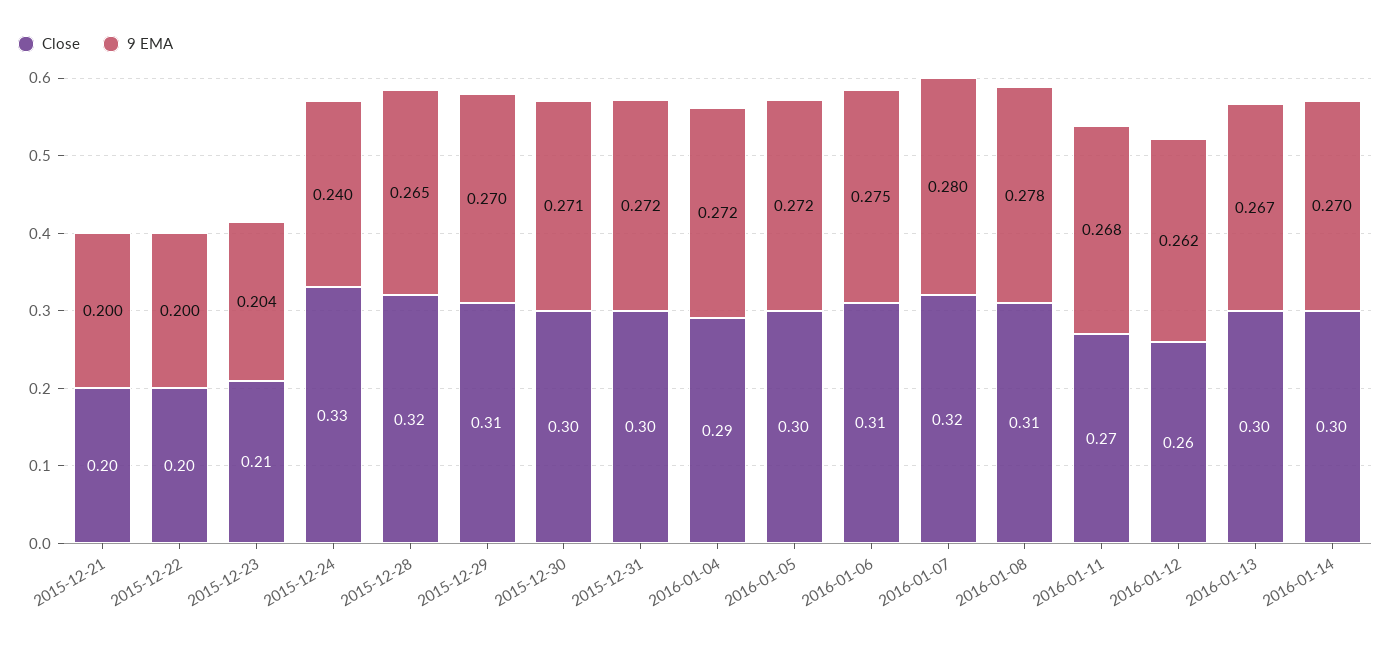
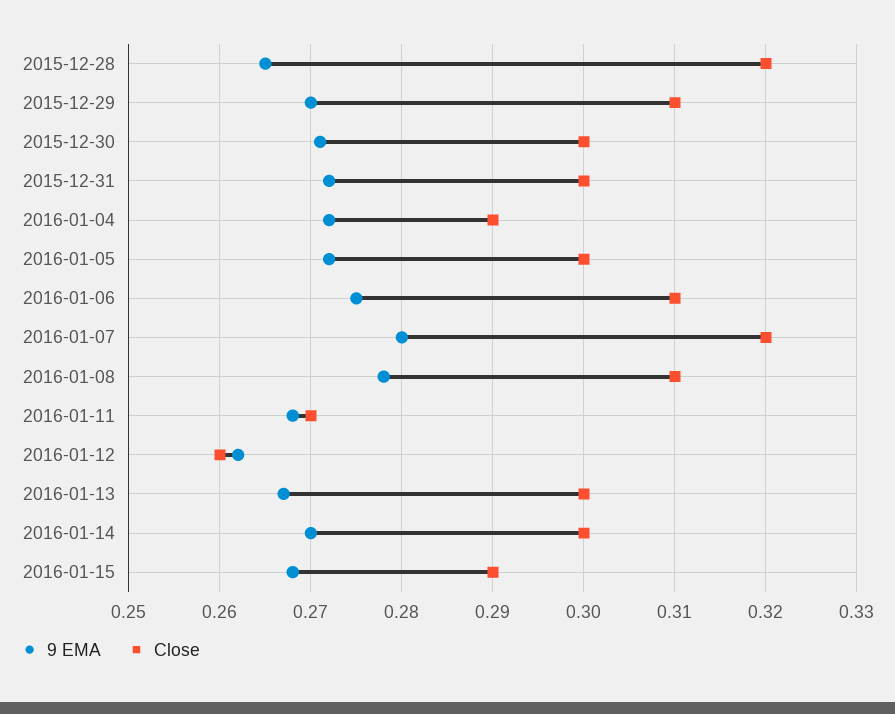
Close, 2015-12-21: 0.2 -> none
9 EMA, 2015-12-21: 0.2 -> none
Close, 2015-12-22: 0.2 -> none
9 EMA, 2015-12-22: 0.2 -> none
Close, 2015-12-23: 0.21 -> none
9 EMA, 2015-12-23: 0.204 -> none
Close, 2015-12-24: 0.33 -> none
9 EMA, 2015-12-24: 0.24 -> none
9 EMA, 2016-01-15: none -> 0.268
Close, 2016-01-15: none -> 0.29

